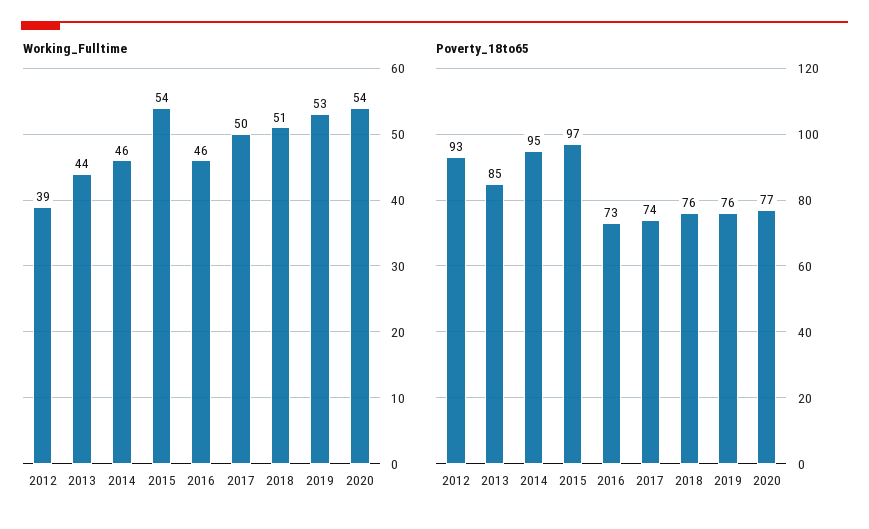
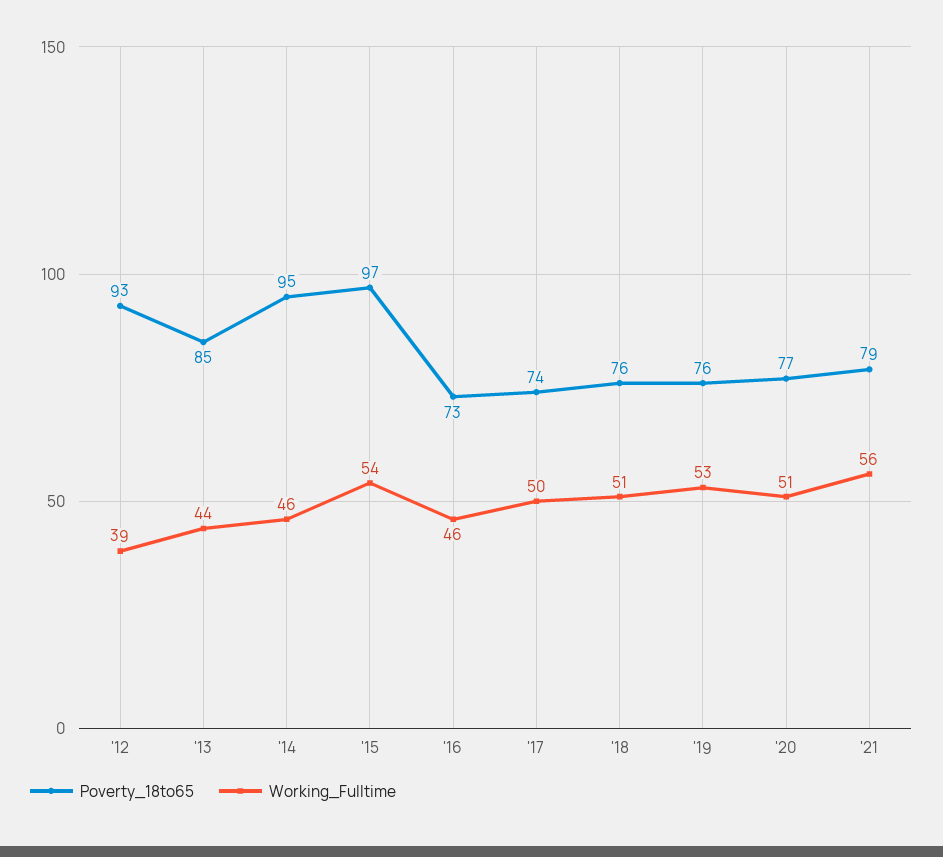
Working_Fulltime, 2020: 54 -> 51
Poverty_18to65, '21: none -> 79
Working_Fulltime, '21: none -> 56

